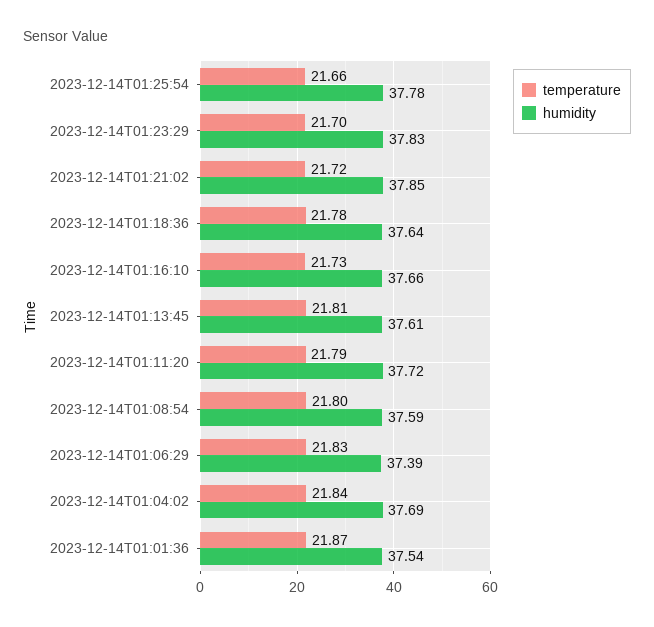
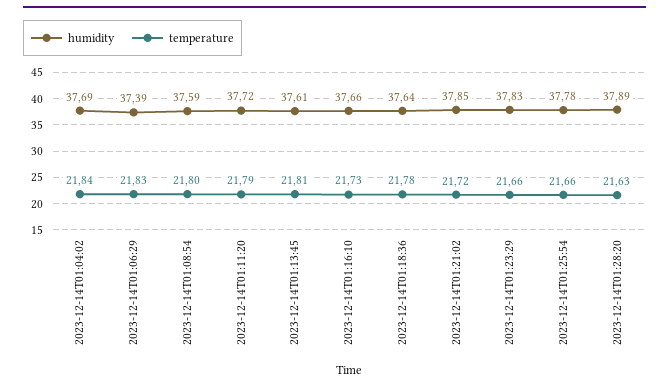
temperature, 2023-12-14T01:23:29: 21.7 -> 21.66
temperature, 2023-12-14T01:01:36: 21.87 -> none
humidity, 2023-12-14T01:01:36: 37.54 -> none
humidity, 2023-12-14T01:28:20: none -> 37.89
temperature, 2023-12-14T01:28:20: none -> 21.63

